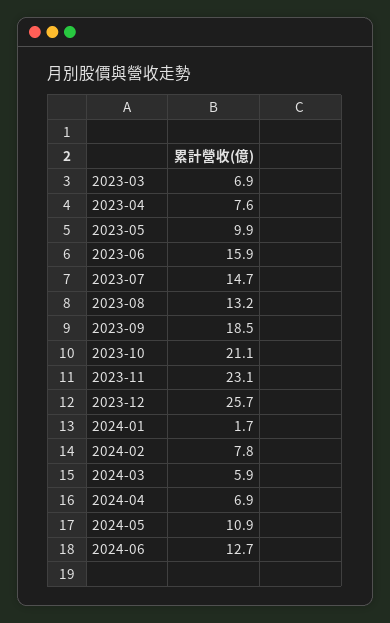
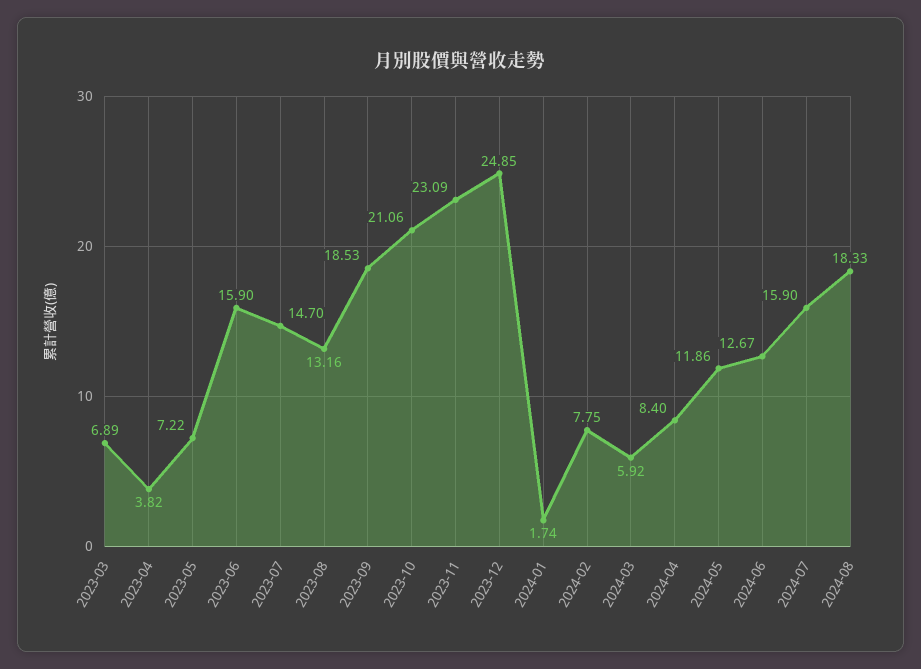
2023-04: 7.6 -> 3.82
2023-05: 9.9 -> 7.22
2023-12: 25.7 -> 24.85
2024-04: 6.9 -> 8.4
2024-05: 10.9 -> 11.86
2024-07: none -> 15.9
2024-08: none -> 18.33

